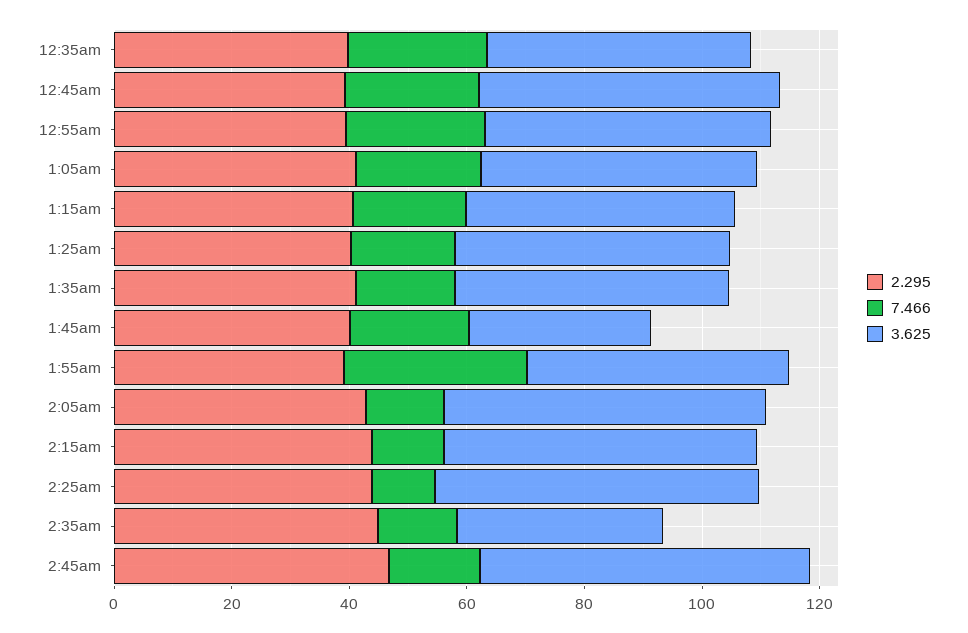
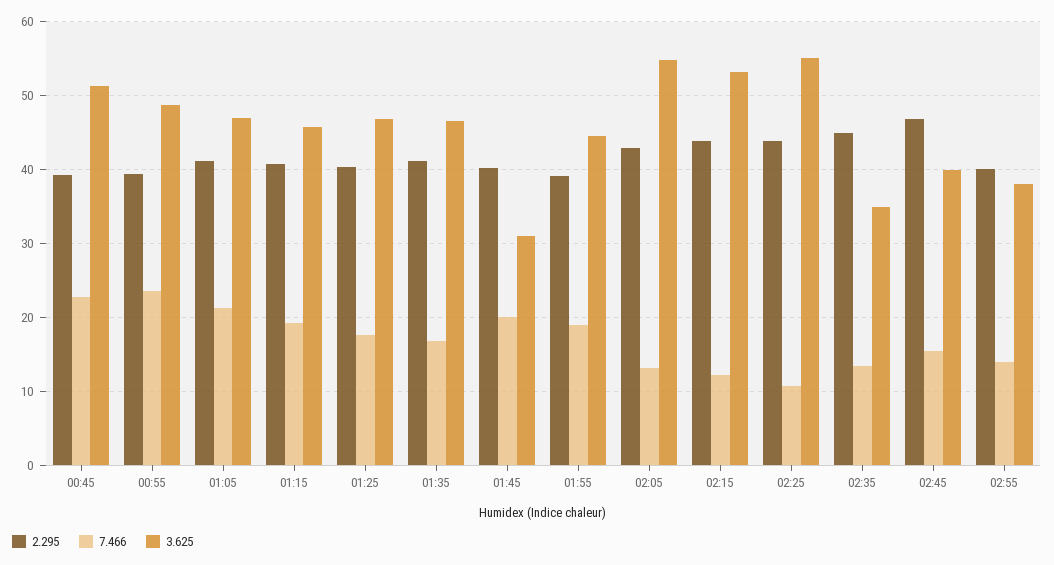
2.295, 12:35am: 40 -> none
7.466, 12:35am: 25 -> none
3.625, 12:35am: 45 -> none
7.466, 1:55am: 30 -> 19
3.625, 2:45am: 55 -> 40
2.295, 02:55: none -> 40
7.466, 02:55: none -> 14
3.625, 02:55: none -> 38

